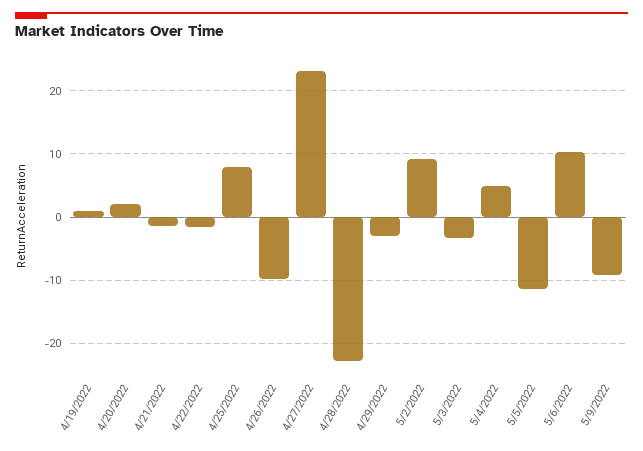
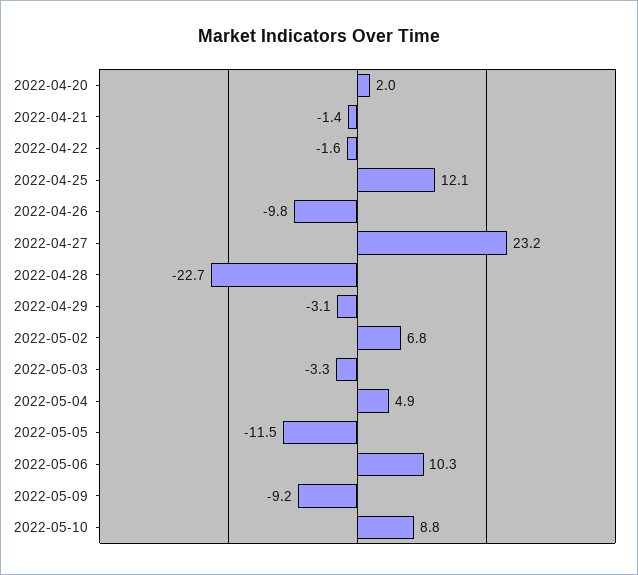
4/19/2022: 1 -> none
4/25/2022: 8 -> 12.1
5/2/2022: 9 -> 6.8
2022-05-10: none -> 8.8

